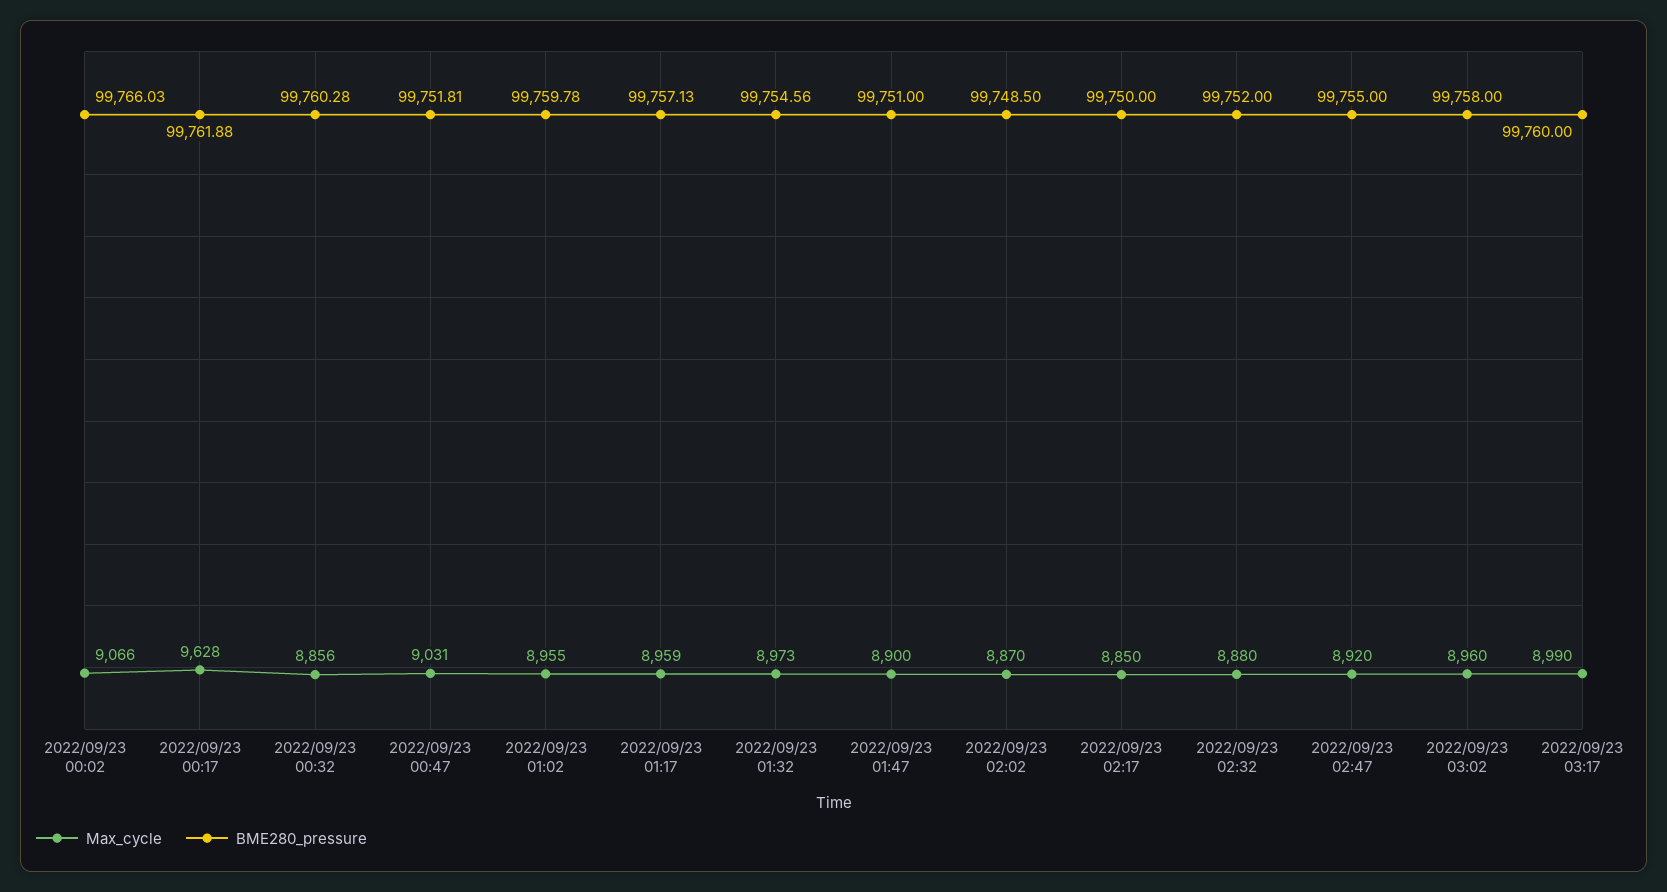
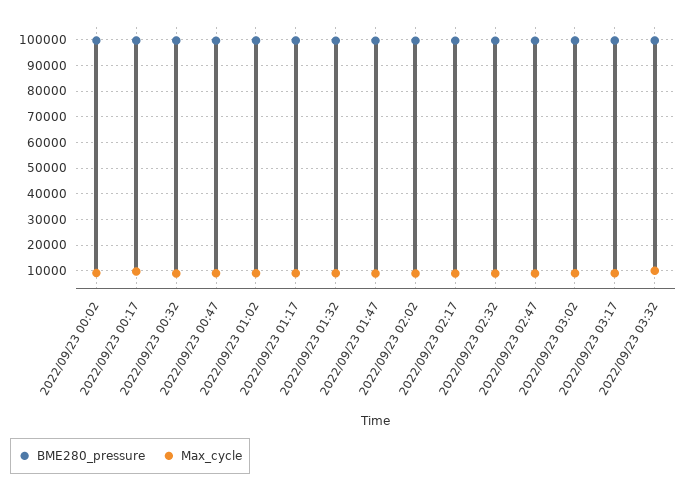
BME280_pressure, 2022/09/23 03:32: none -> 100000
Max_cycle, 2022/09/23 03:32: none -> 10000

